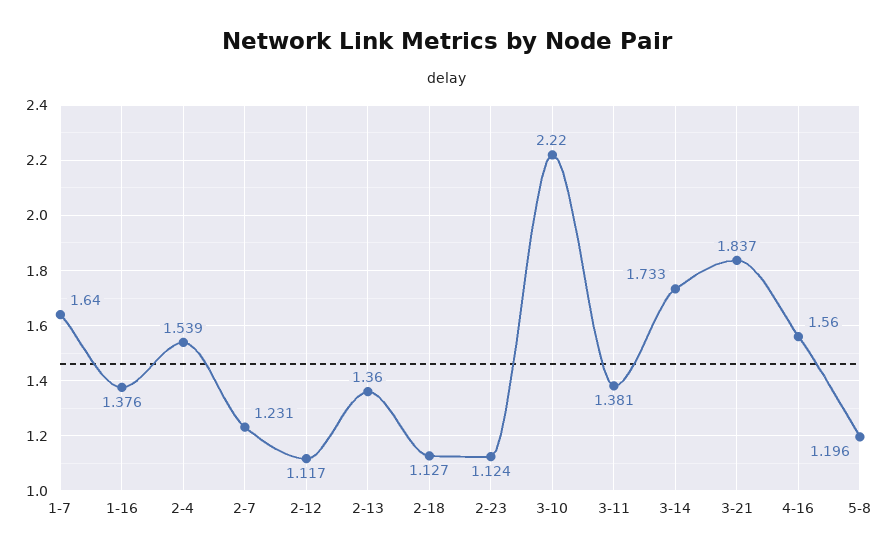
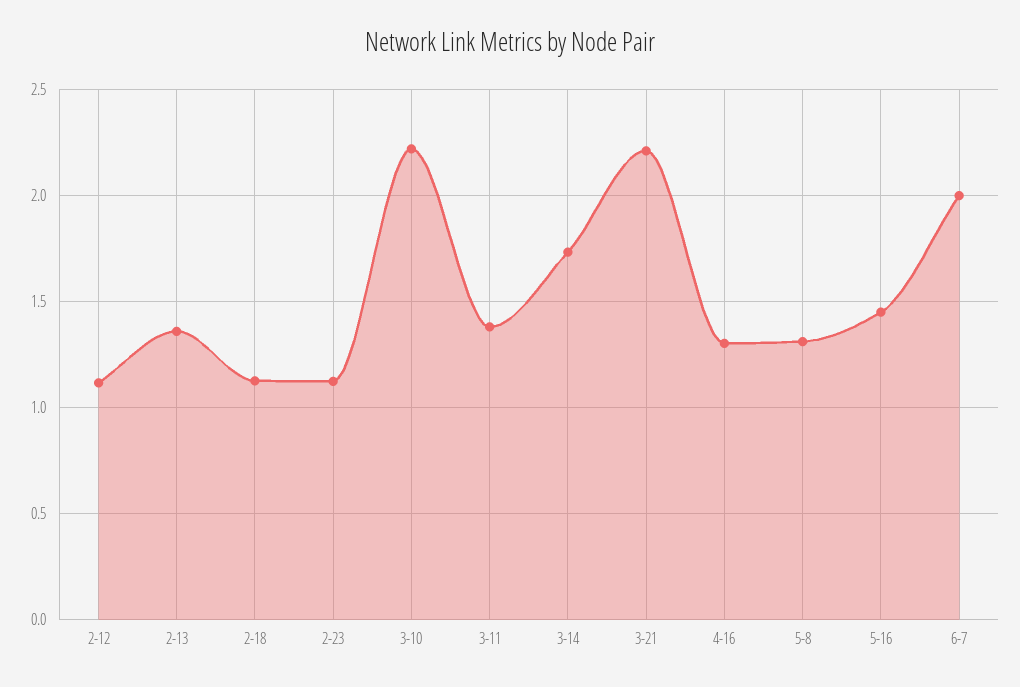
1-7: 1.64 -> none
1-16: 1.376 -> none
2-4: 1.539 -> none
2-7: 1.231 -> none
3-21: 1.837 -> 2.2
4-16: 1.56 -> 1.3
5-8: 1.196 -> 1.3
5-16: none -> 1.45
6-7: none -> 2

